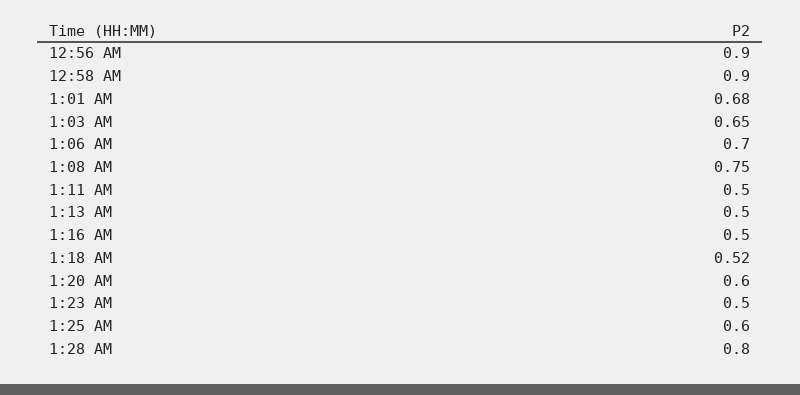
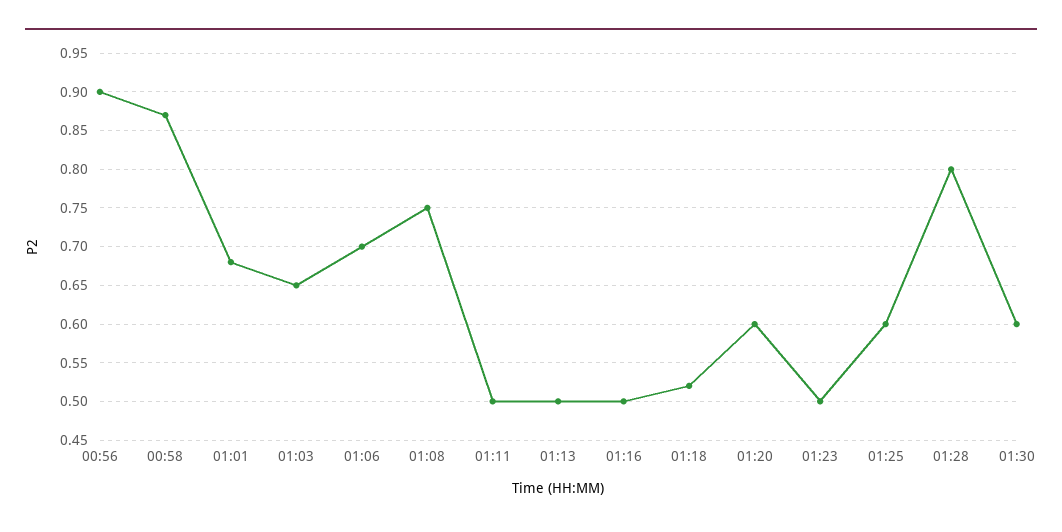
12:58 AM: 0.9 -> 0.87
01:30: none -> 0.6

